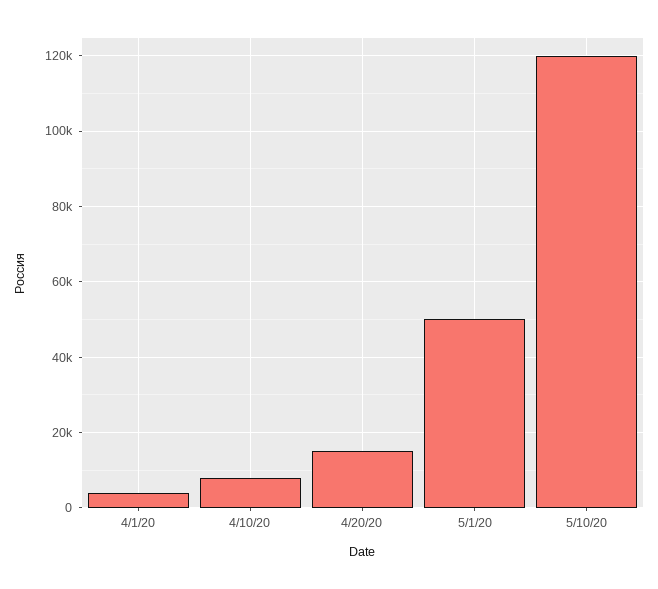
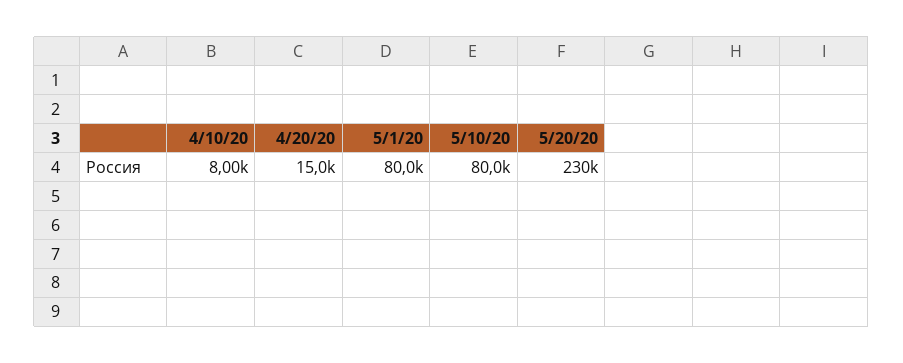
4/1/20: 4000 -> none
5/1/20: 50000 -> 80000
5/10/20: 120000 -> 80000
5/20/20: none -> 230000

